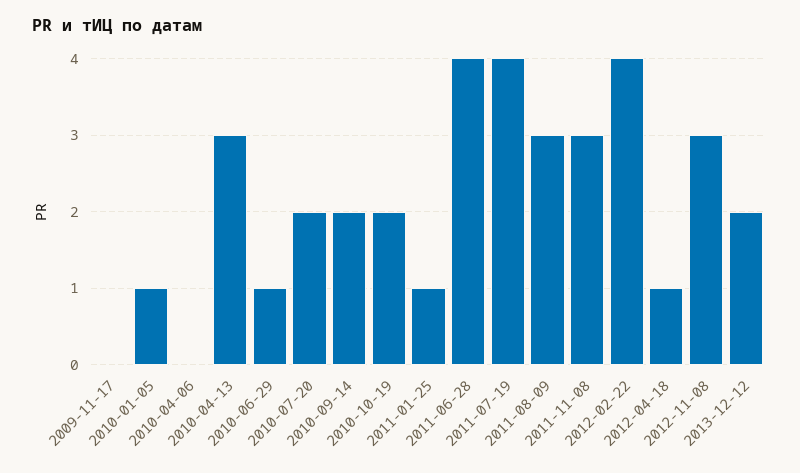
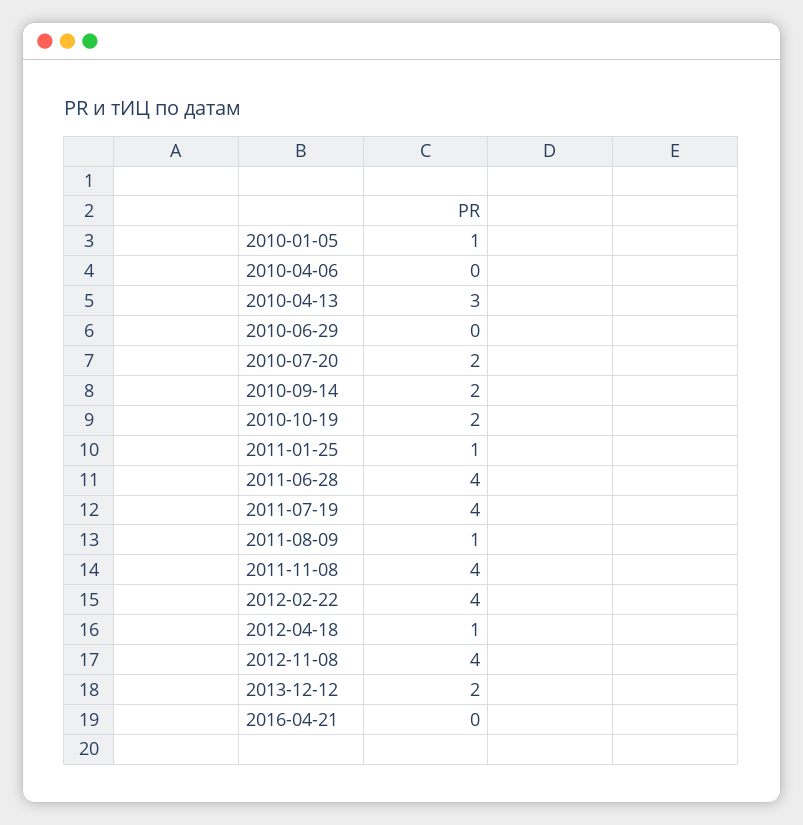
2009-11-17: 0 -> none
2010-06-29: 1 -> 0
2011-08-09: 3 -> 1
2011-11-08: 3 -> 4
2012-11-08: 3 -> 4
2016-04-21: none -> 0

